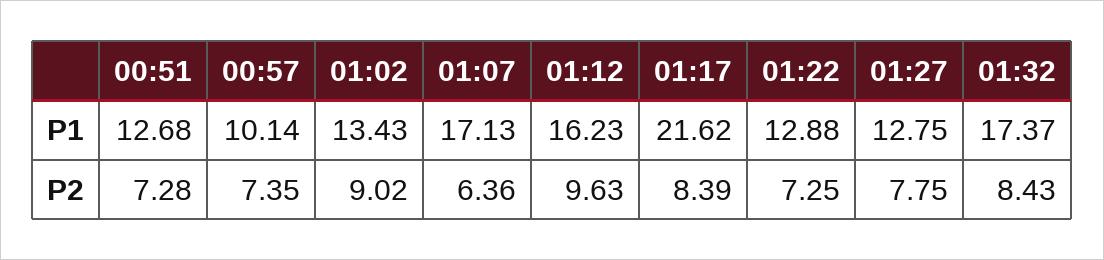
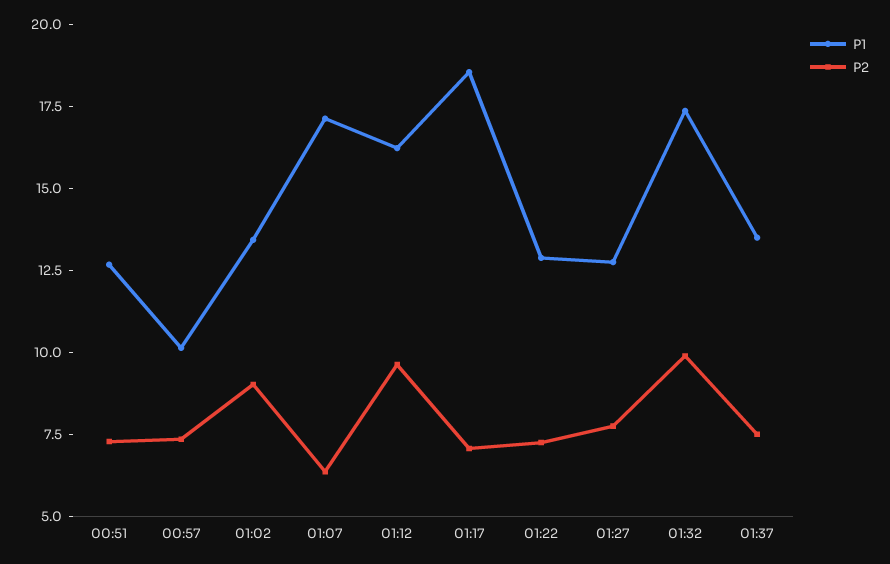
P1, 01:17: 21.62 -> 18.5
P2, 01:17: 8.39 -> 7
P2, 01:32: 8.43 -> 10
P1, 01:37: none -> 13.5
P2, 01:37: none -> 7.5

